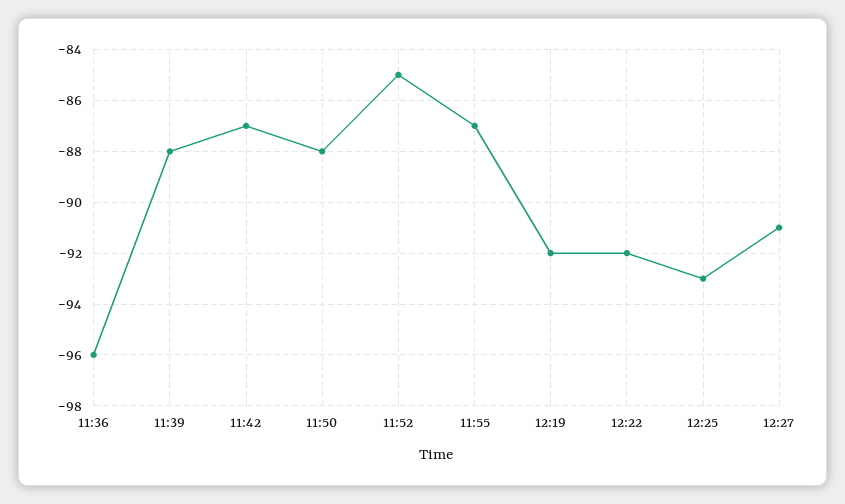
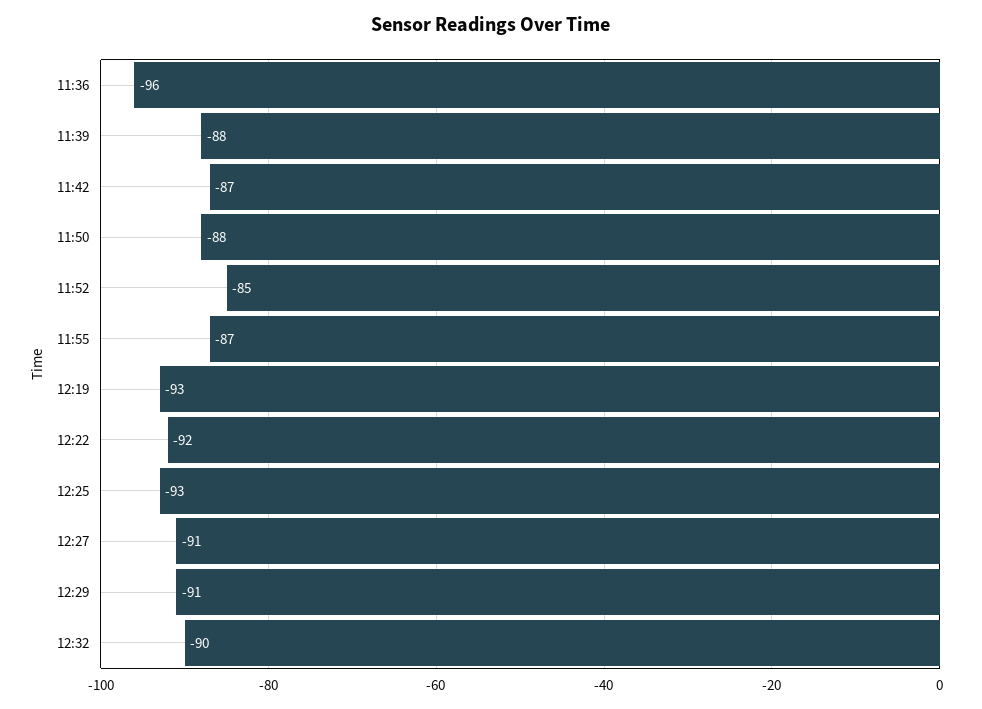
12:19: -92 -> -93
12:29: none -> -91
12:32: none -> -90

